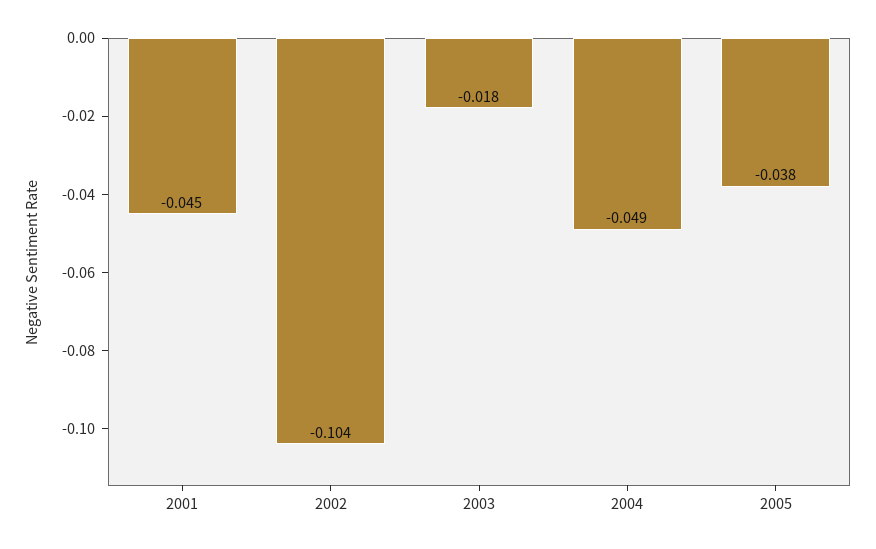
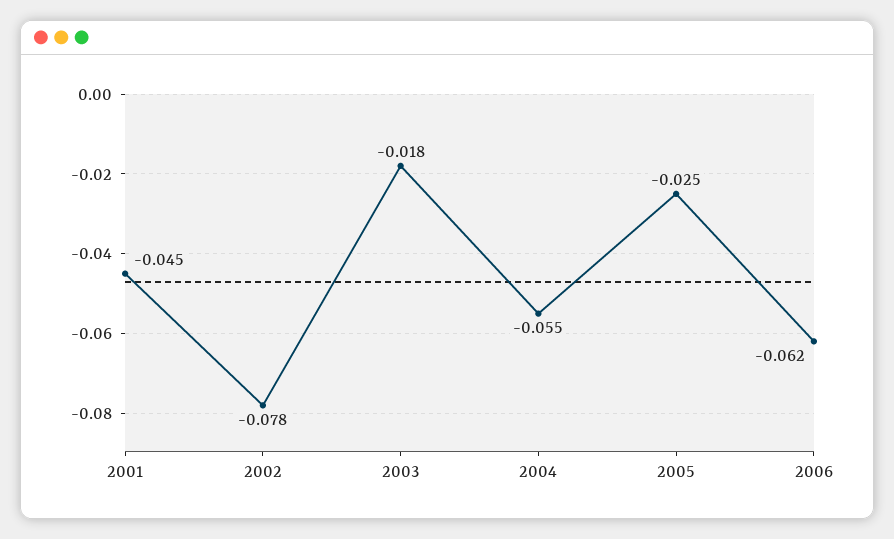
2002: -0.104 -> -0.078
2004: -0.049 -> -0.055
2005: -0.038 -> -0.025
2006: none -> -0.062

